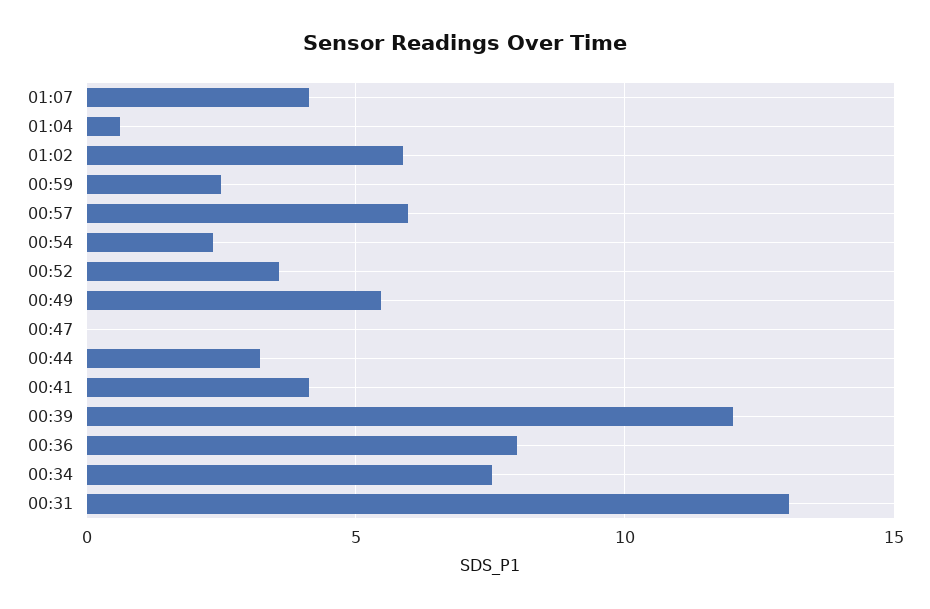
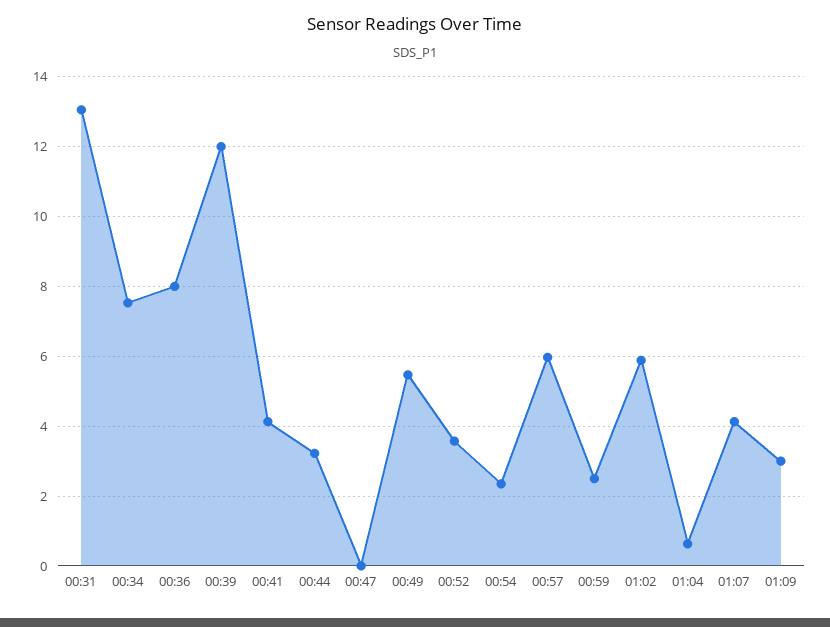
01:09: none -> 3

